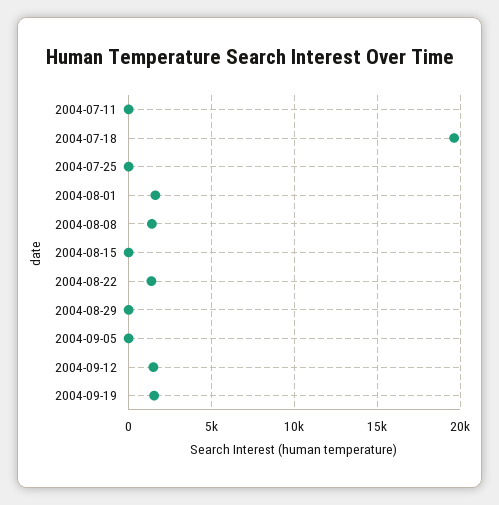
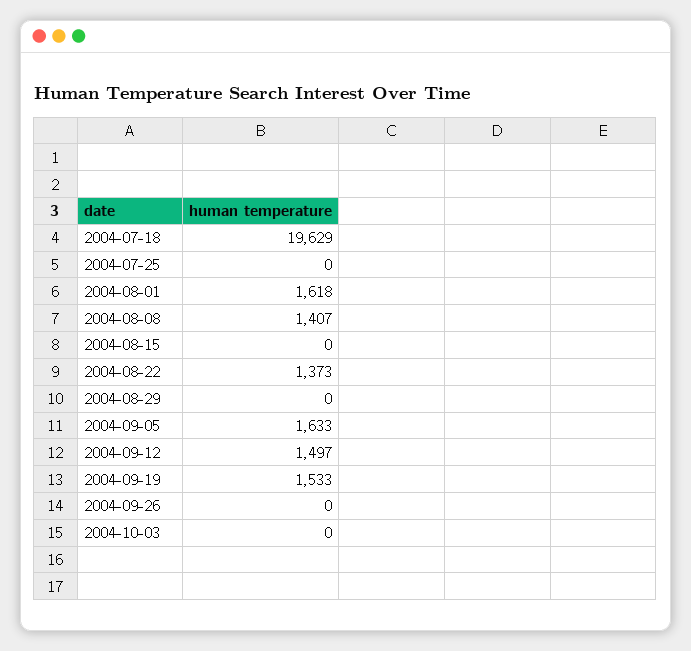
2004-07-11: 0 -> none
2004-09-05: 0 -> 1633
2004-09-26: none -> 0
2004-10-03: none -> 0

